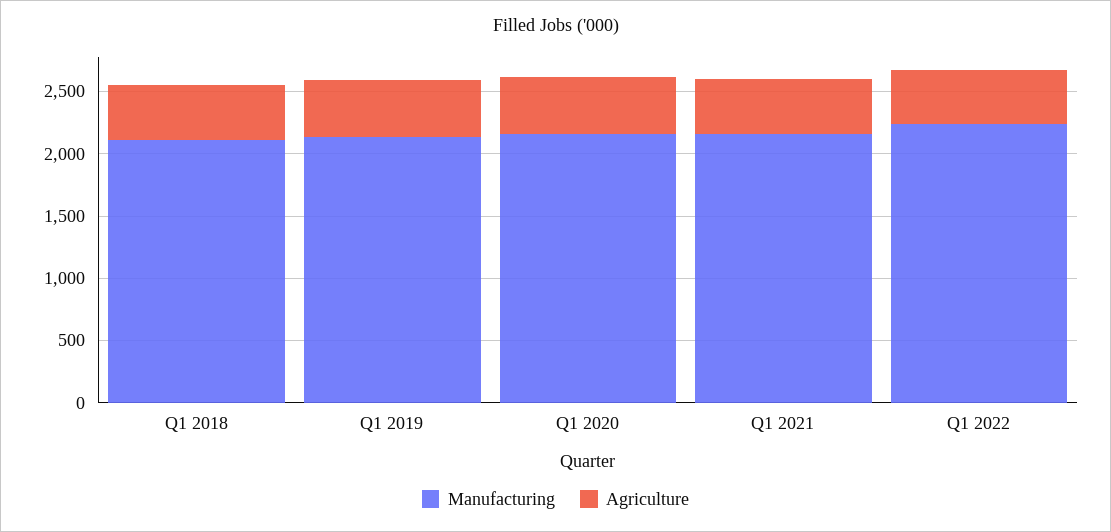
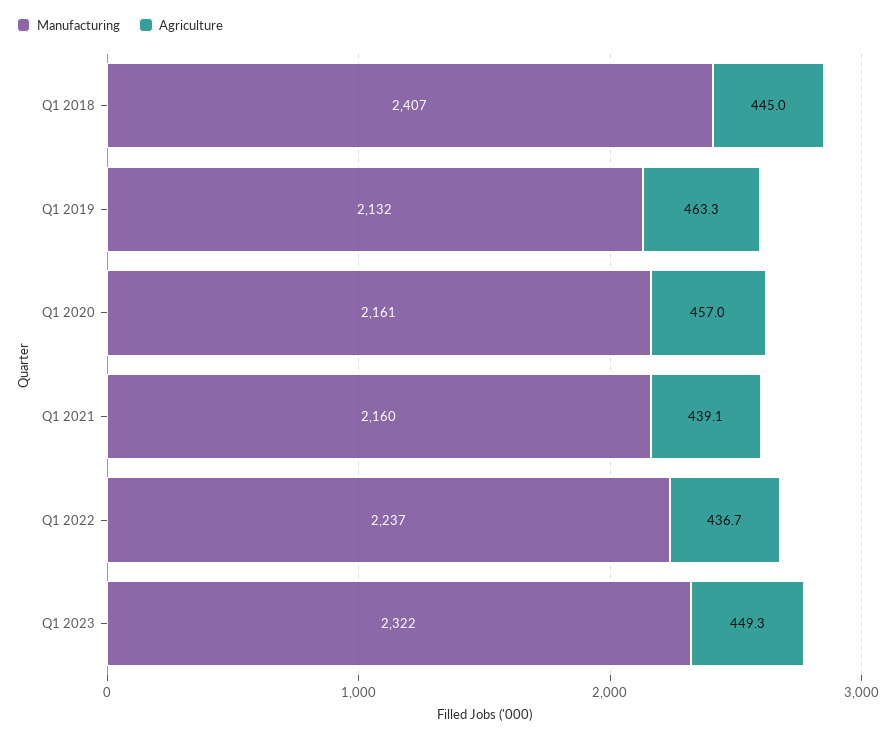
Manufacturing, Q1 2018: 2100 -> 2407
Manufacturing, Q1 2023: none -> 2322
Agriculture, Q1 2023: none -> 449.3

